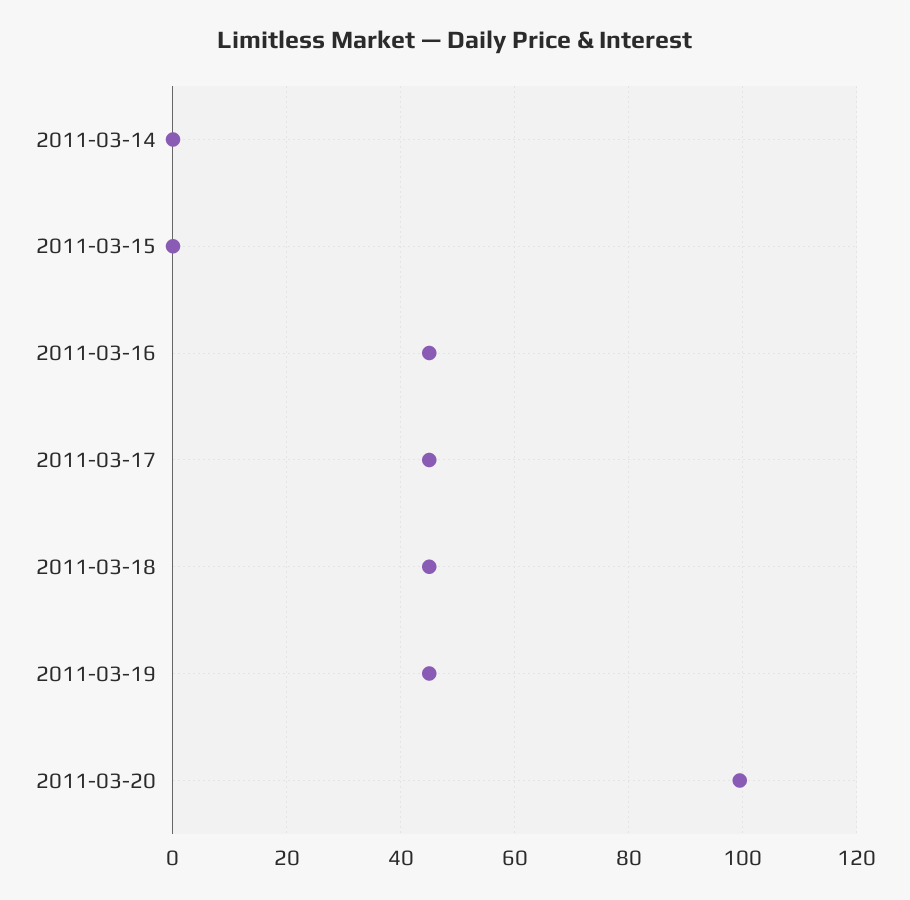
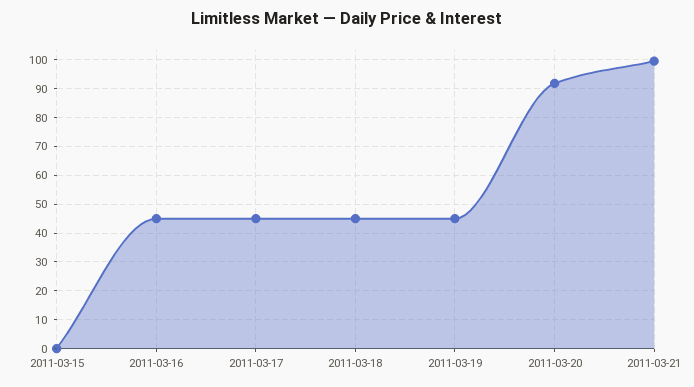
2011-03-14: 0 -> none
2011-03-20: 100 -> 92.5
2011-03-21: none -> 100

